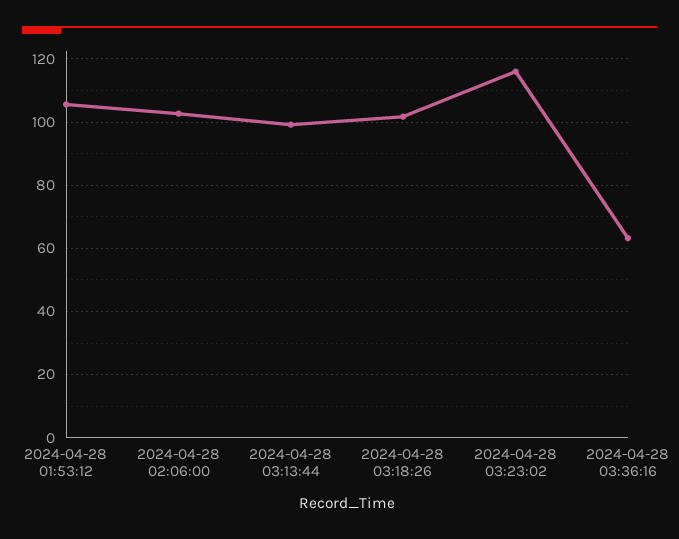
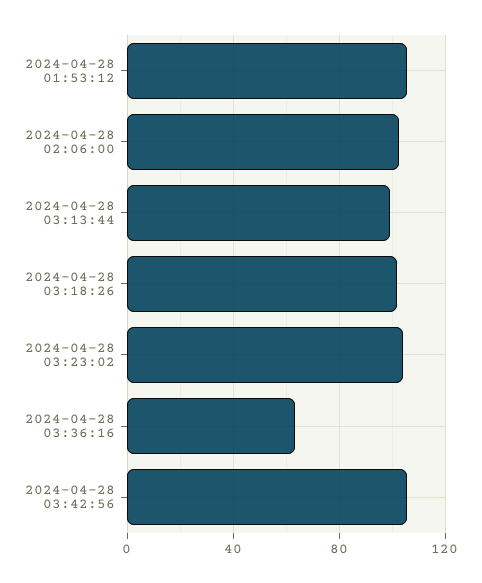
2024-04-28 03:23:02: 116 -> 105
2024-04-28 03:42:56: none -> 105

